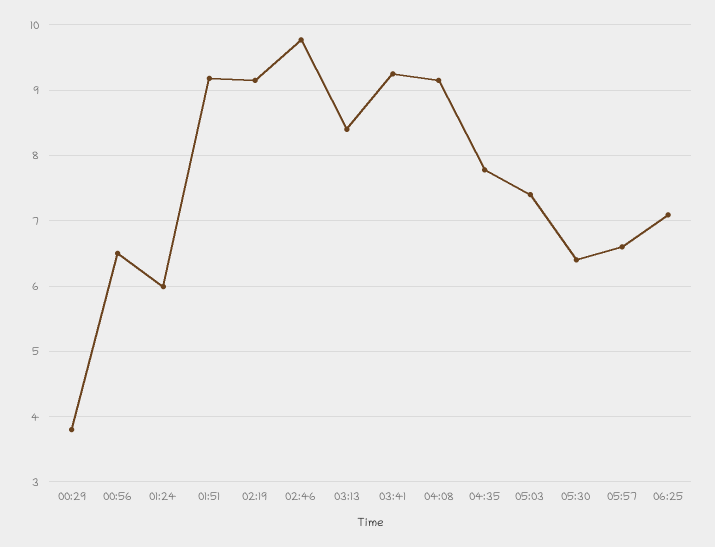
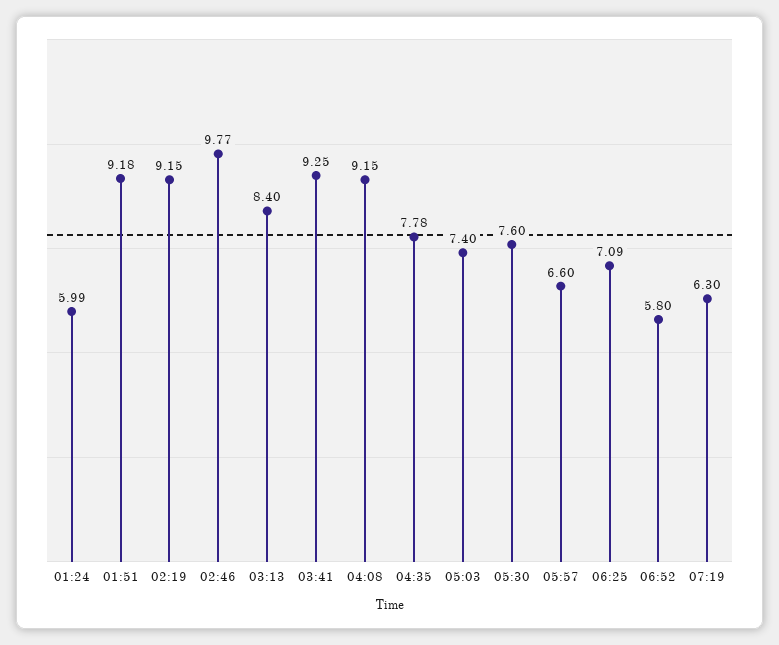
00:29: 3.8 -> none
00:56: 6.5 -> none
05:30: 6.4 -> 7.6
06:52: none -> 5.8
07:19: none -> 6.3

